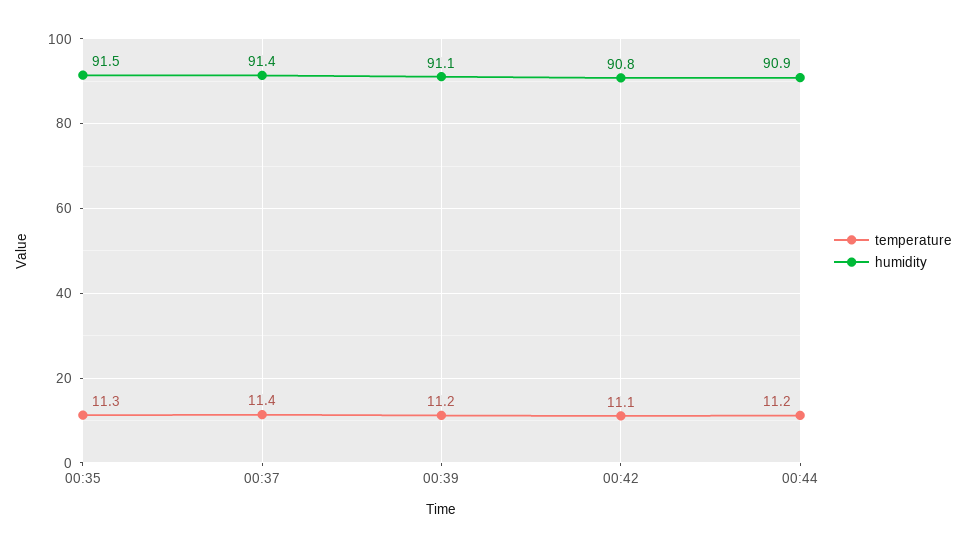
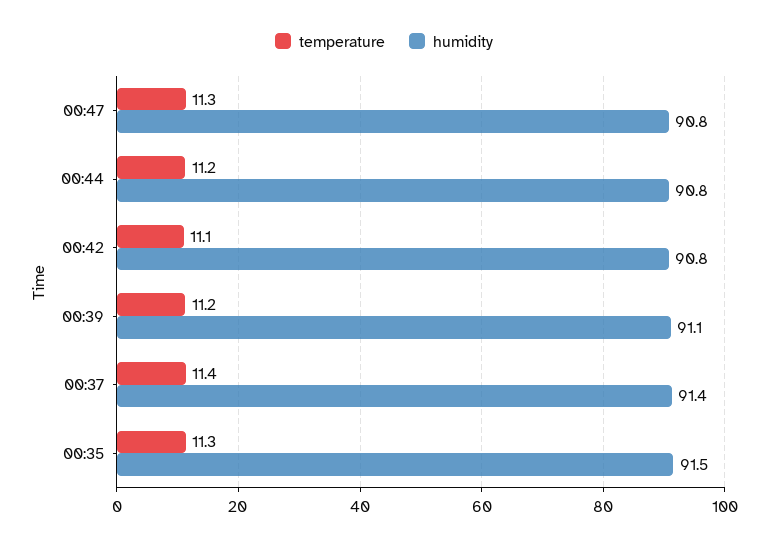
humidity, 00:44: 90.9 -> 90.8
temperature, 00:47: none -> 11.3
humidity, 00:47: none -> 90.8

